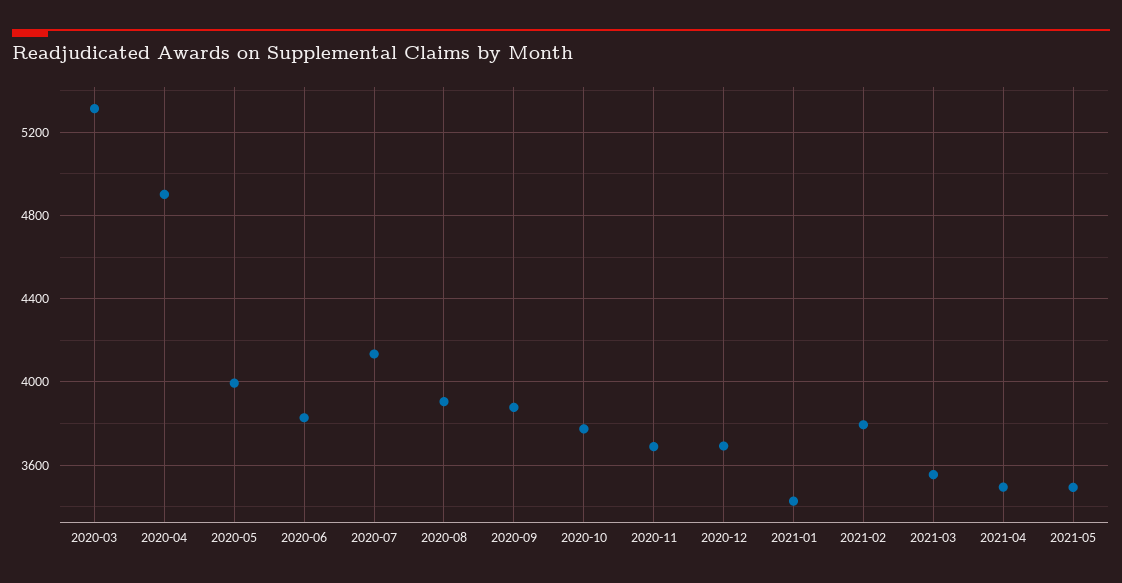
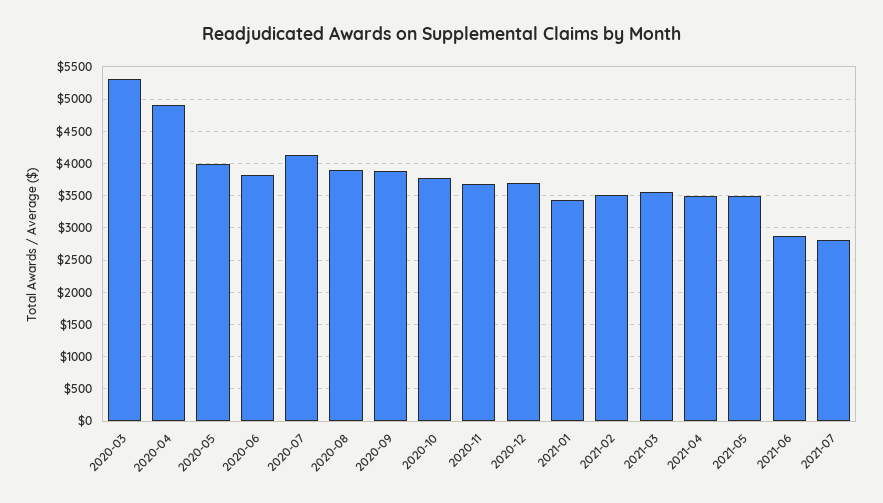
2021-02: 3800 -> 3500
2021-06: none -> 2900
2021-07: none -> 2800

